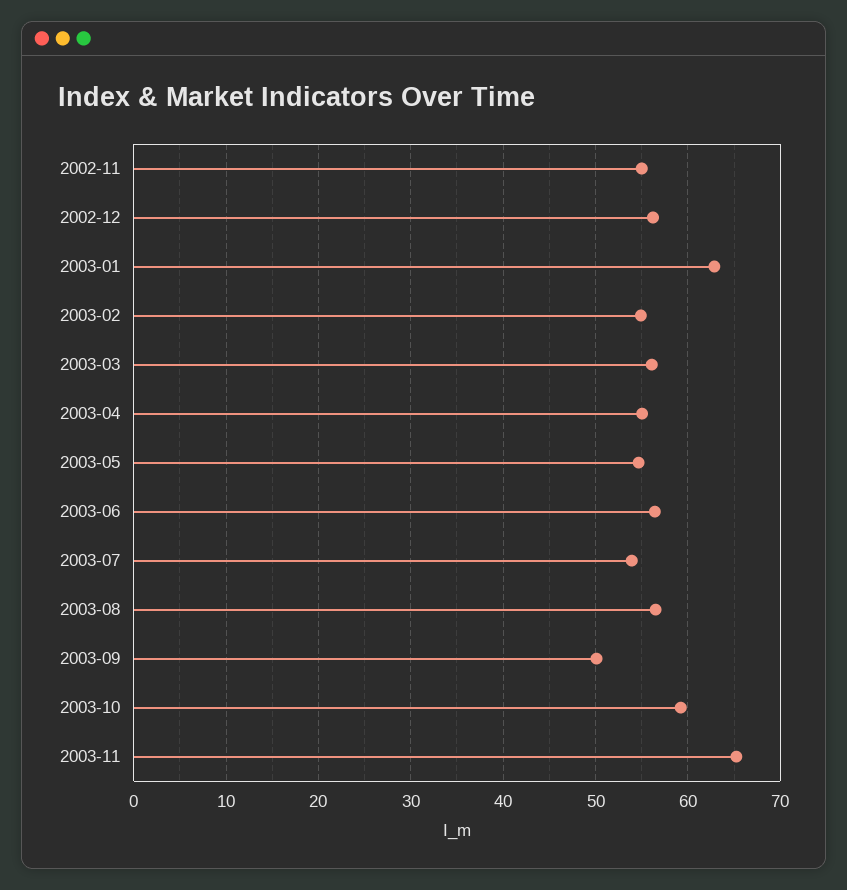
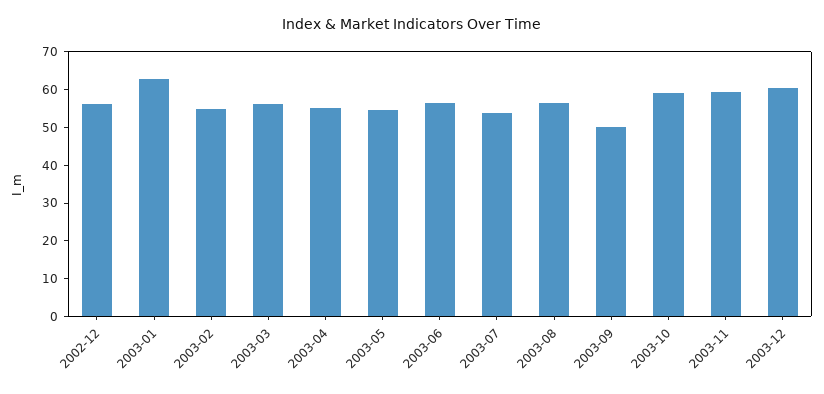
2002-11: 55 -> none
2003-11: 65 -> 60
2003-12: none -> 60

